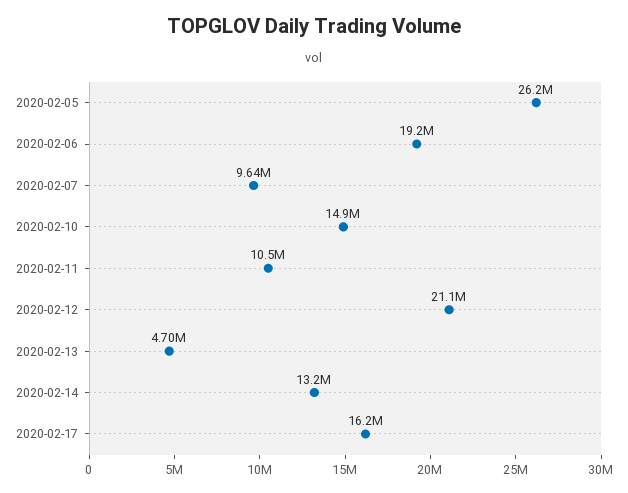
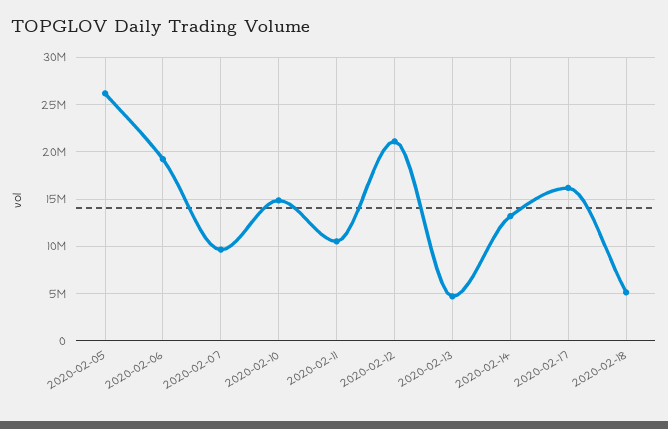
2020-02-18: none -> 5000000

